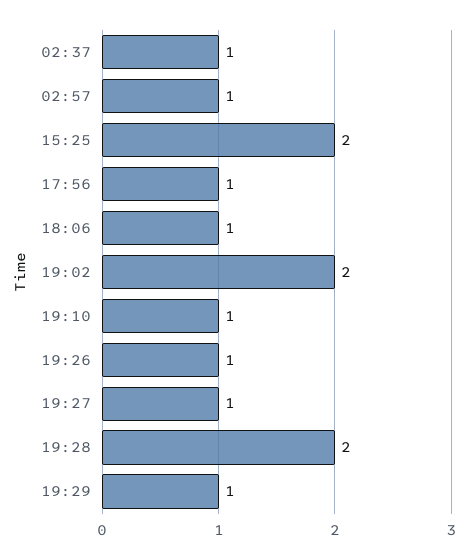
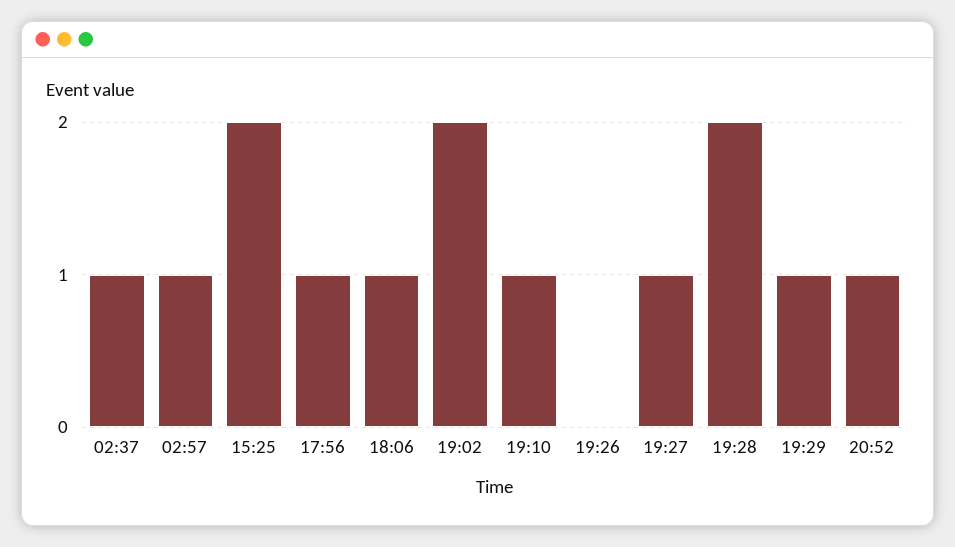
19:26: 1 -> 0
20:52: none -> 1

